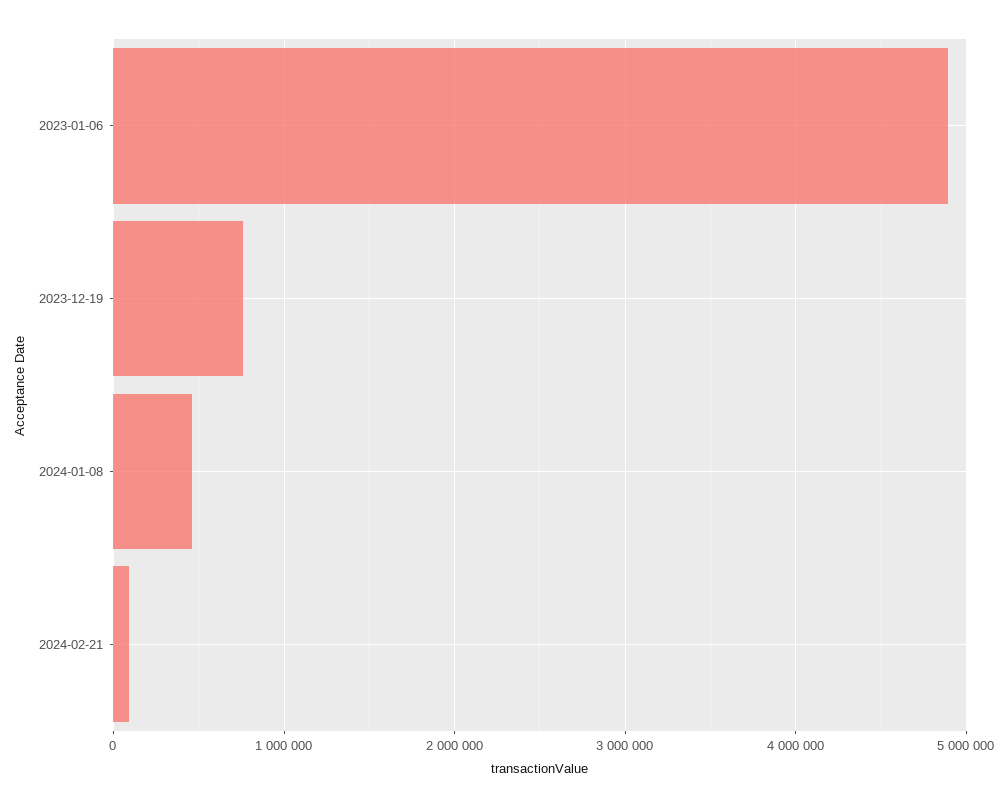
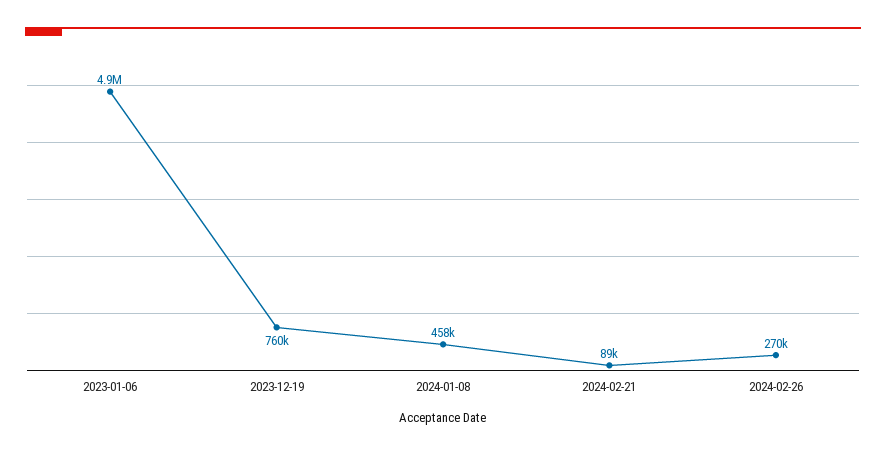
2024-02-26: none -> 270000

